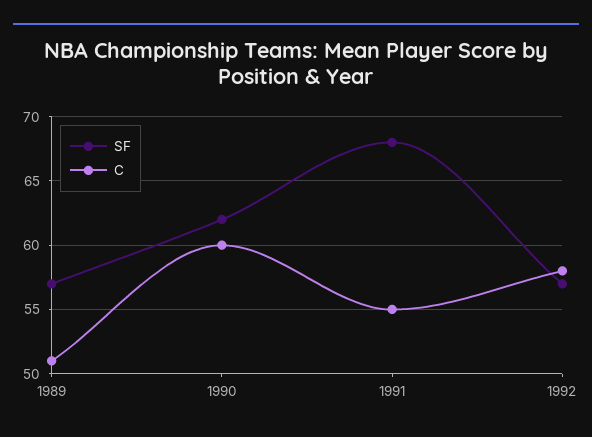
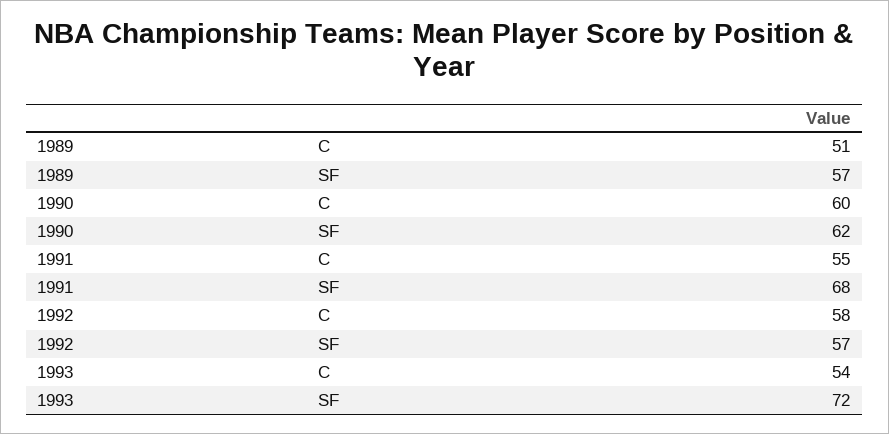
C, 1993: none -> 54
SF, 1993: none -> 72

